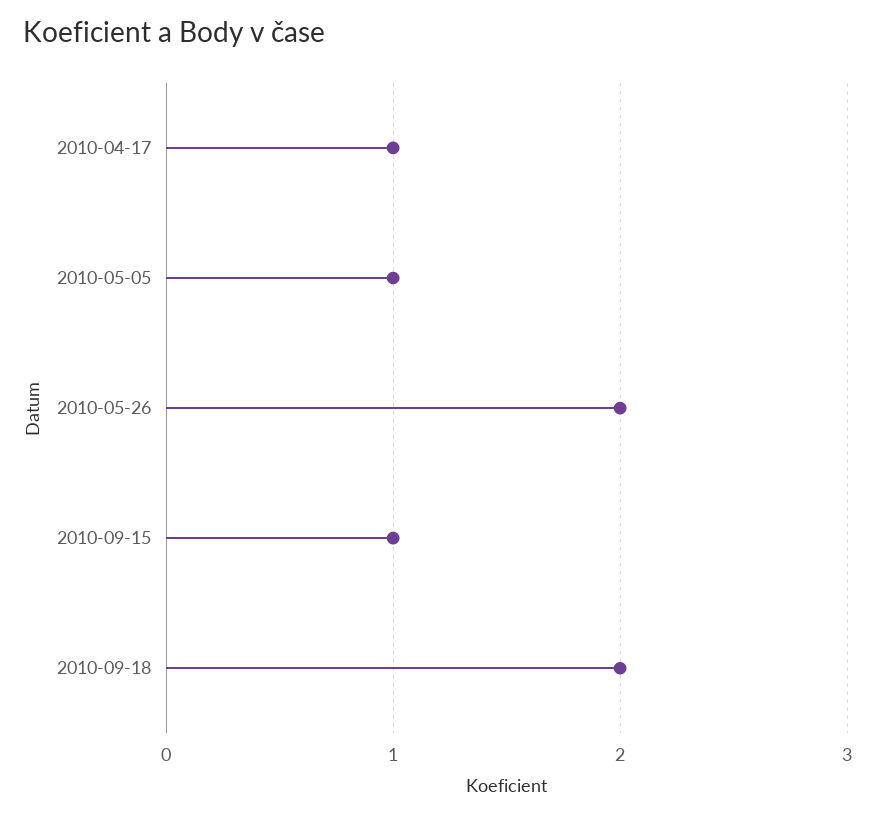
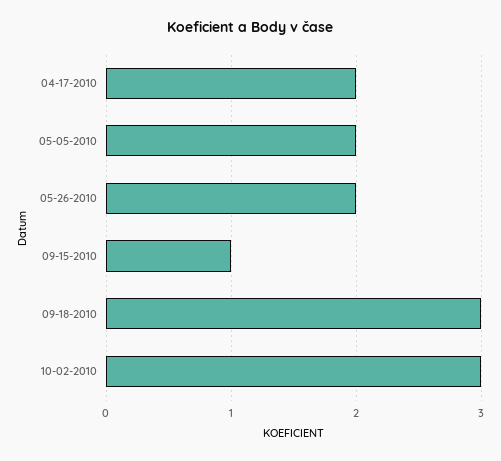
2010-04-17: 1 -> 2
2010-05-05: 1 -> 2
2010-09-18: 2 -> 3
10-02-2010: none -> 3

